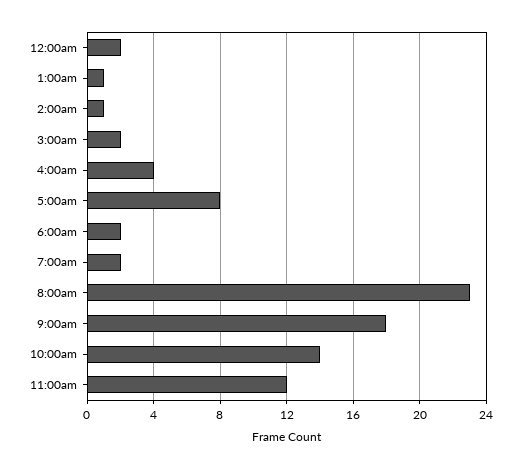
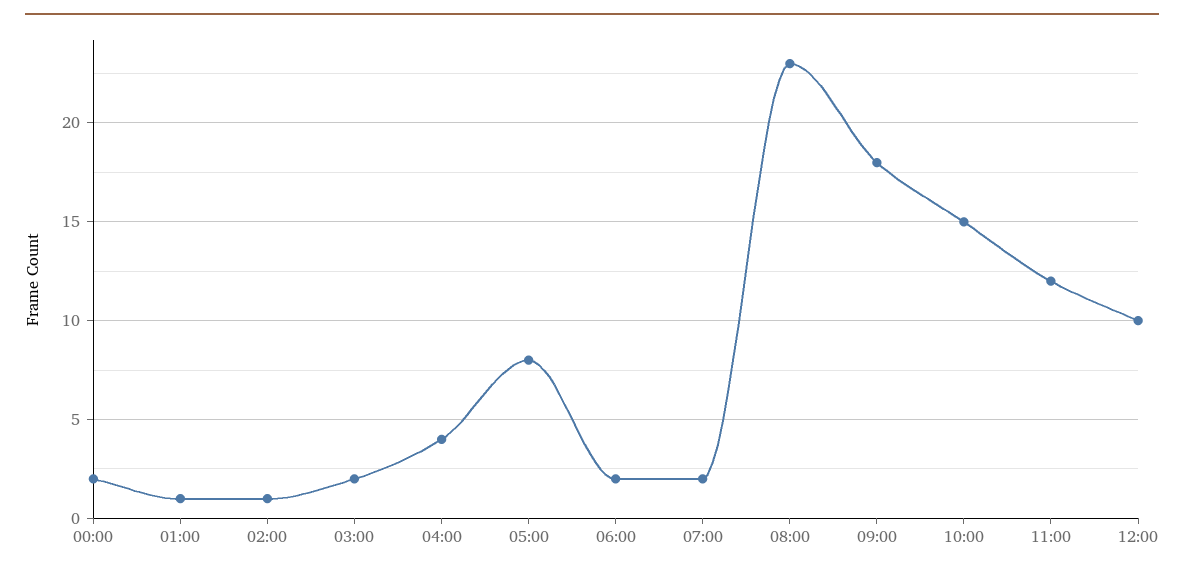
10:00am: 14 -> 15
12:00: none -> 10

